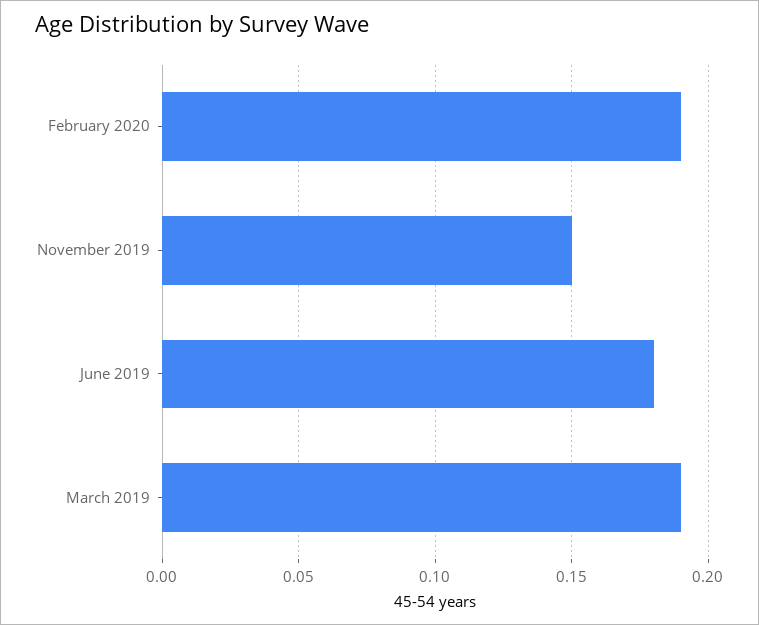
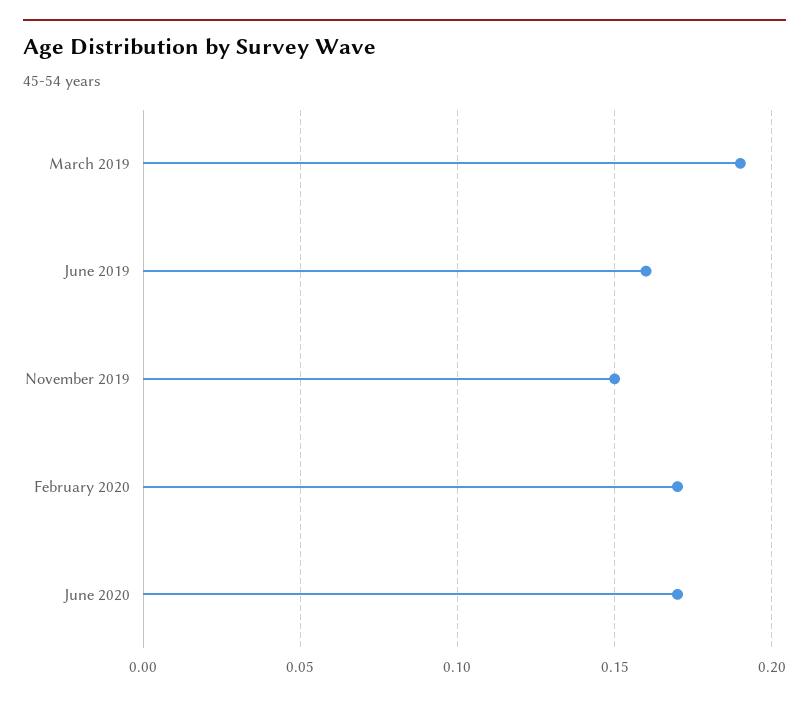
February 2020: 0.19 -> 0.17
June 2019: 0.18 -> 0.16
June 2020: none -> 0.17

